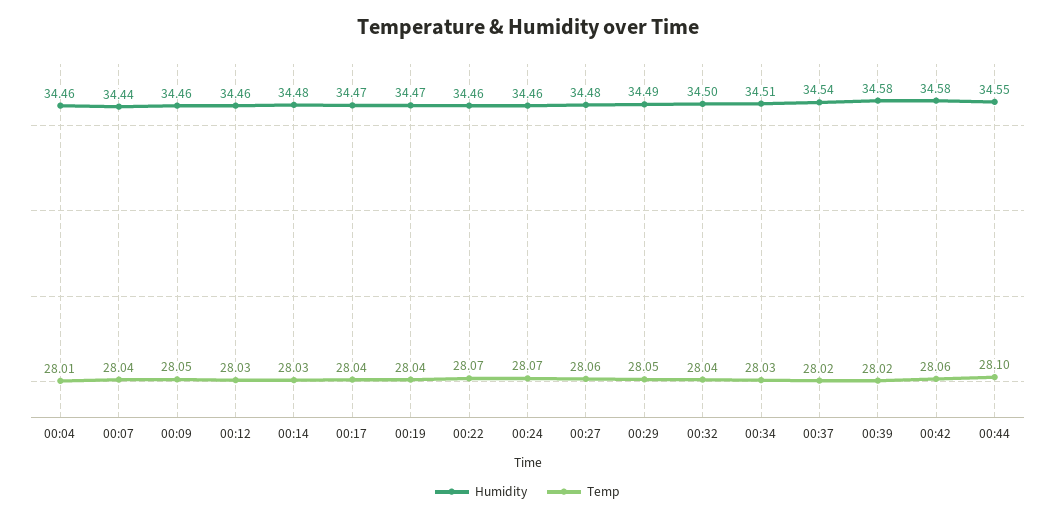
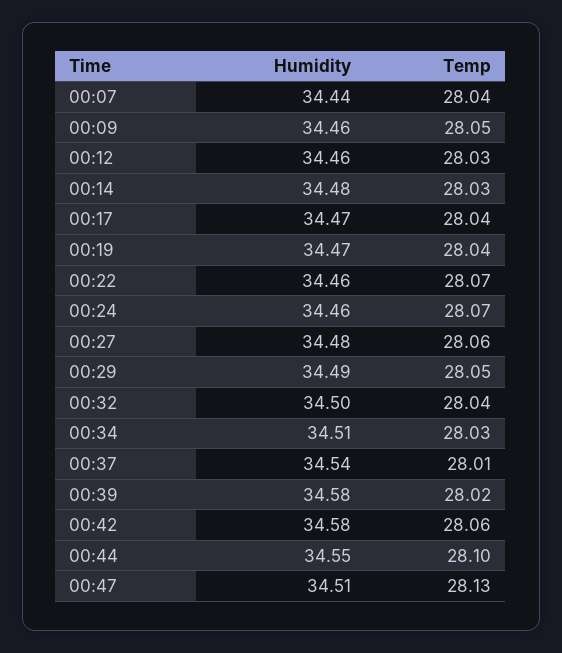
Humidity, 00:04: 34.46 -> none
Temp, 00:04: 28.01 -> none
Temp, 00:37: 28.02 -> 28.01
Humidity, 00:47: none -> 34.51
Temp, 00:47: none -> 28.13

